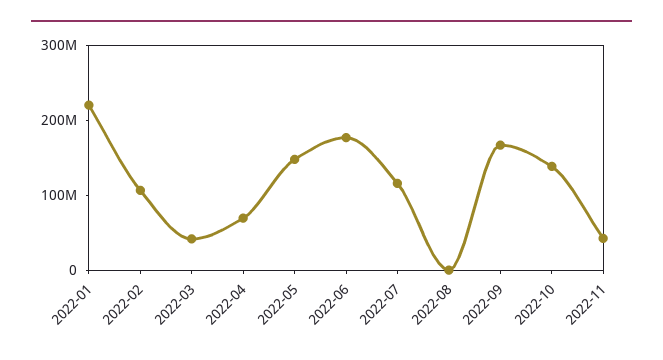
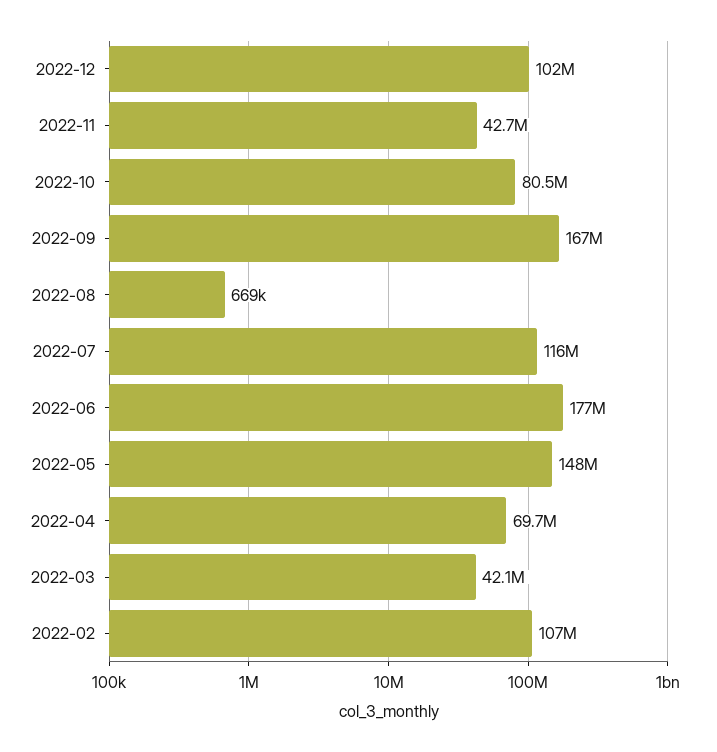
2022-01: 220000000 -> none
2022-10: 140000000 -> 80500000
2022-12: none -> 102000000

